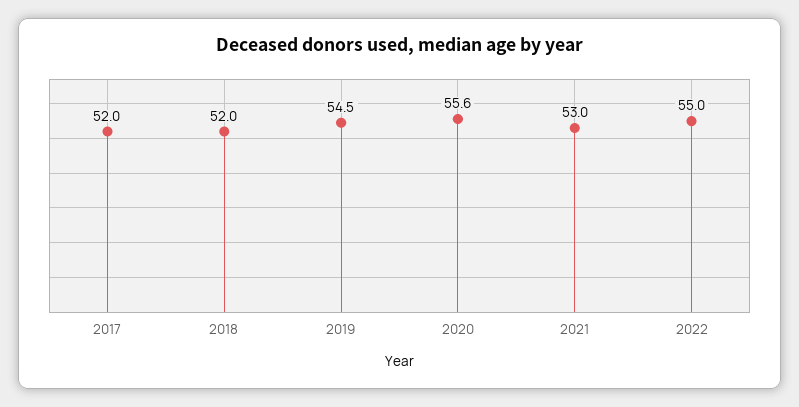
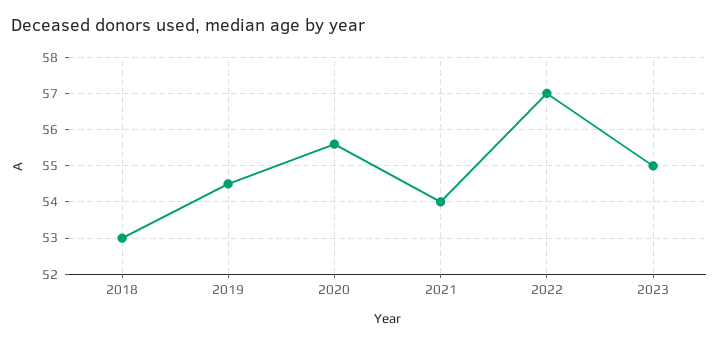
2017: 52 -> none
2018: 52 -> 53
2021: 53 -> 54
2022: 55 -> 57
2023: none -> 55

